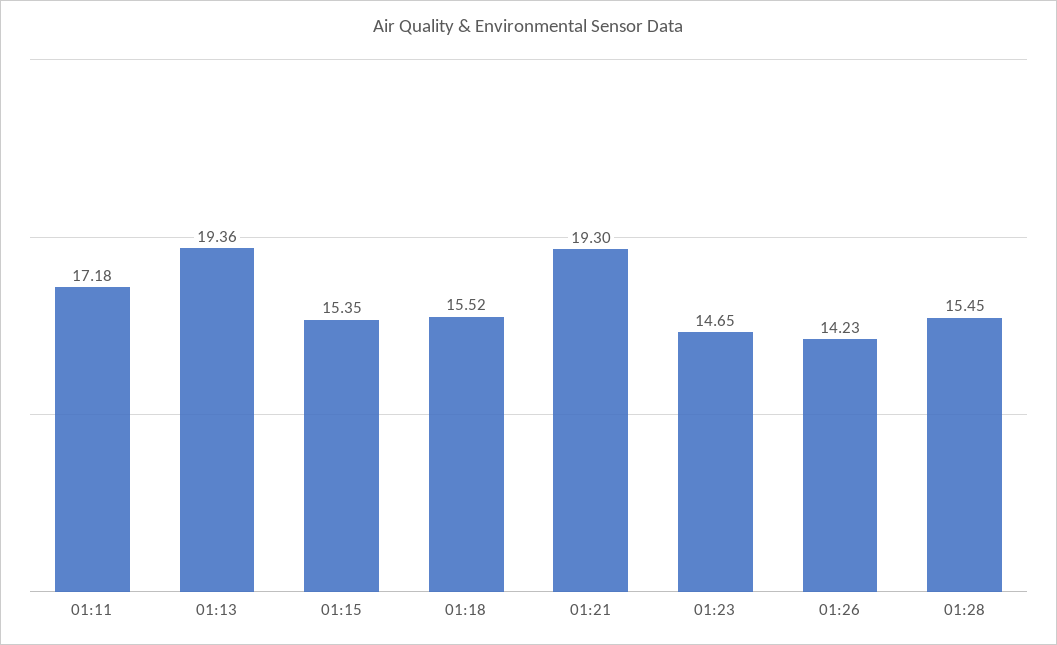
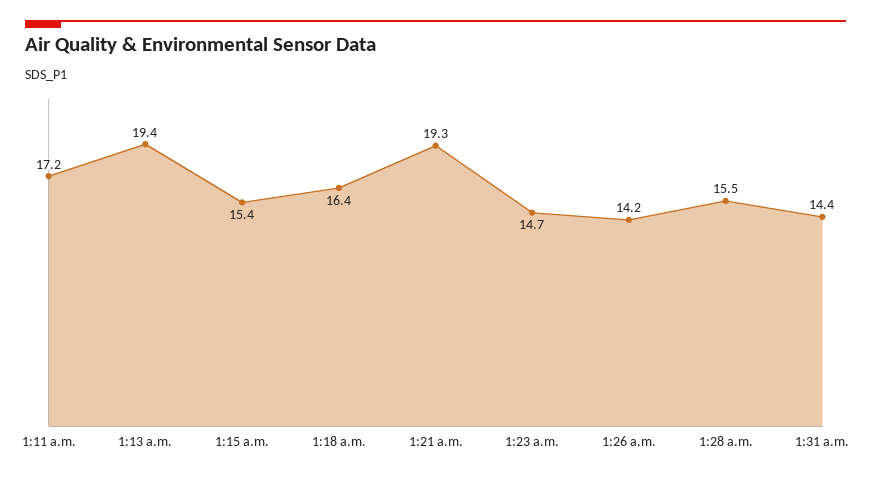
01:18: 15.52 -> 16.4
1:31 a.m.: none -> 14.4

